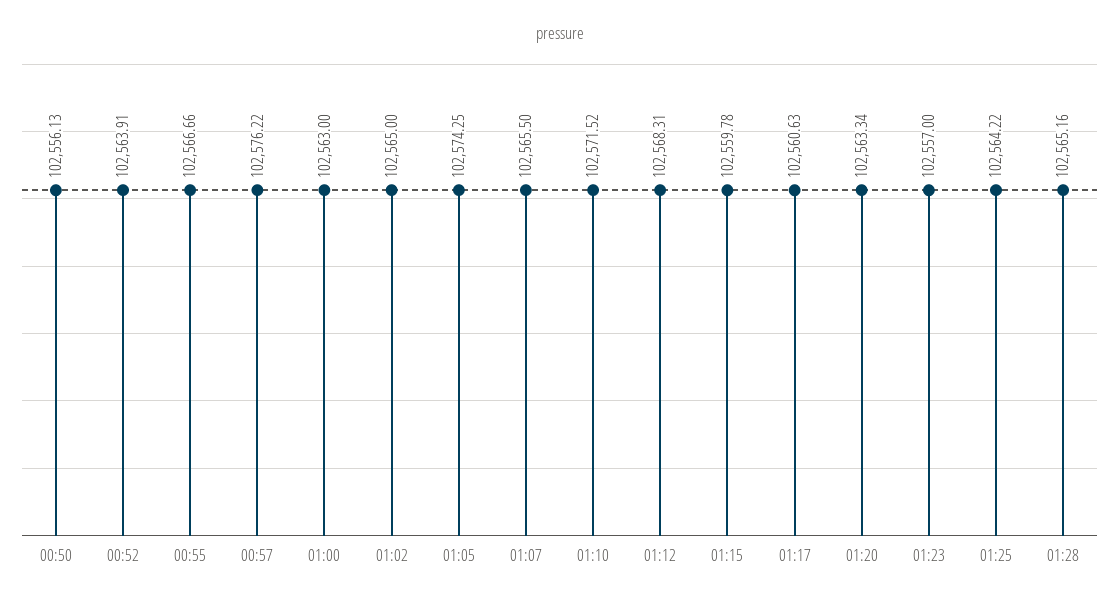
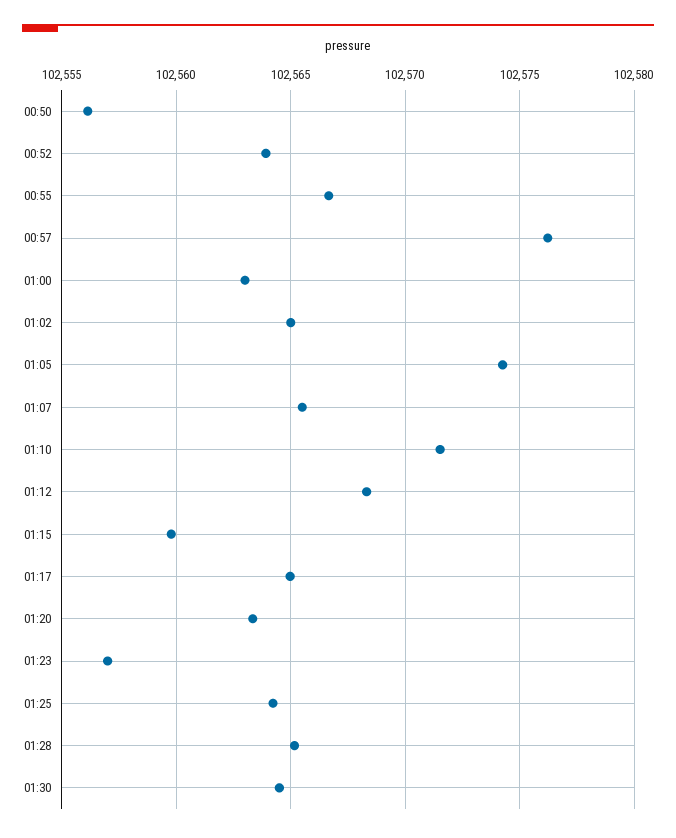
01:17: 102560.63 -> 102565
01:30: none -> 102564.5

